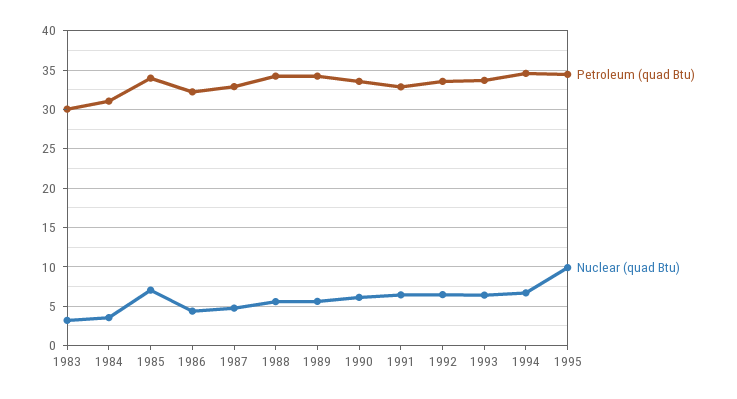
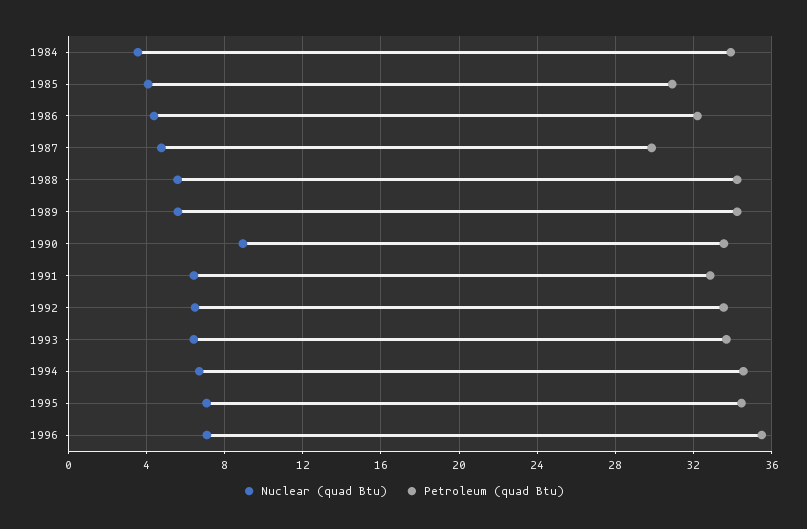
Petroleum (quad Btu), 1983: 30 -> none
Nuclear (quad Btu), 1983: 3 -> none
Petroleum (quad Btu), 1984: 31 -> 34
Petroleum (quad Btu), 1985: 34 -> 31
Nuclear (quad Btu), 1985: 7 -> 4
Petroleum (quad Btu), 1987: 33 -> 30
Nuclear (quad Btu), 1990: 6 -> 9
Nuclear (quad Btu), 1995: 10 -> 7
Nuclear (quad Btu), 1996: none -> 7
Petroleum (quad Btu), 1996: none -> 35.5

